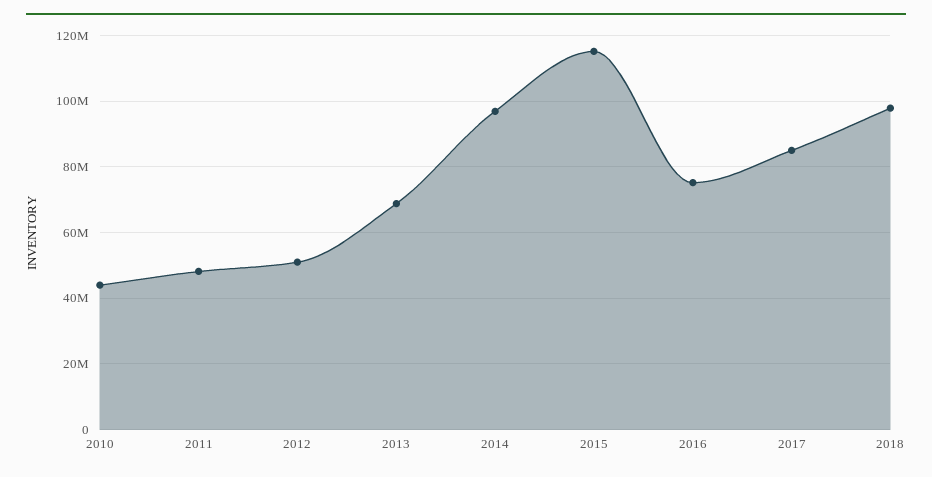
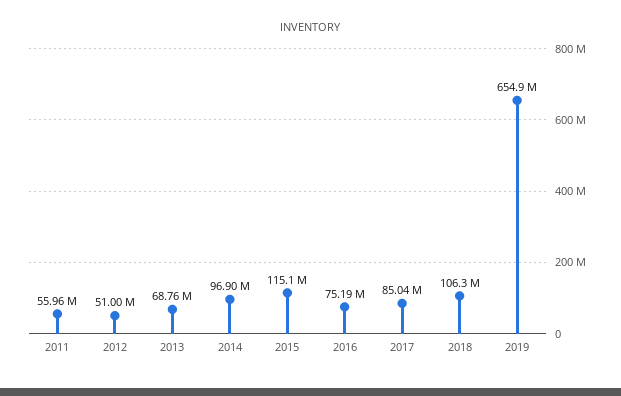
2010: 44000000 -> none
2011: 48000000 -> 55960000
2018: 98000000 -> 106300000
2019: none -> 654900000

